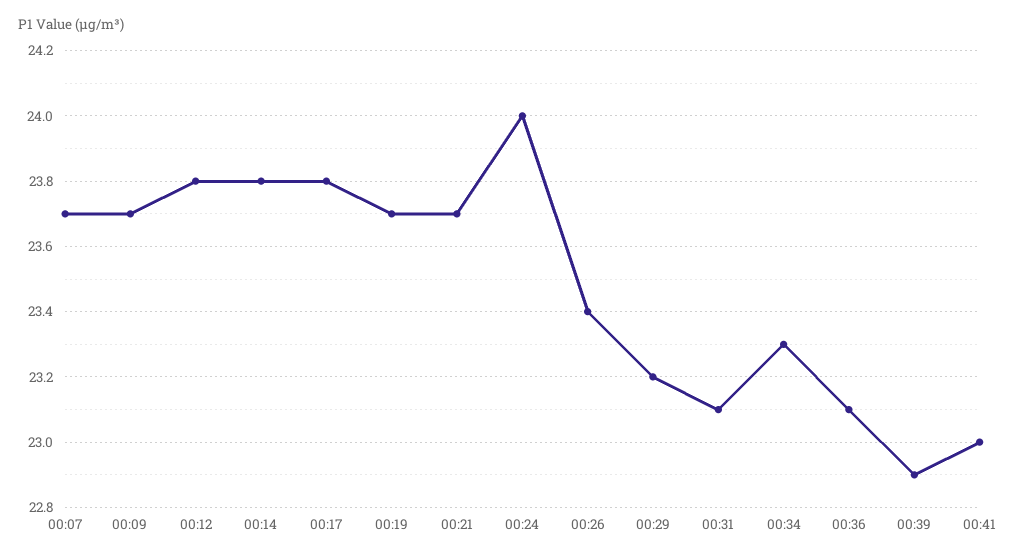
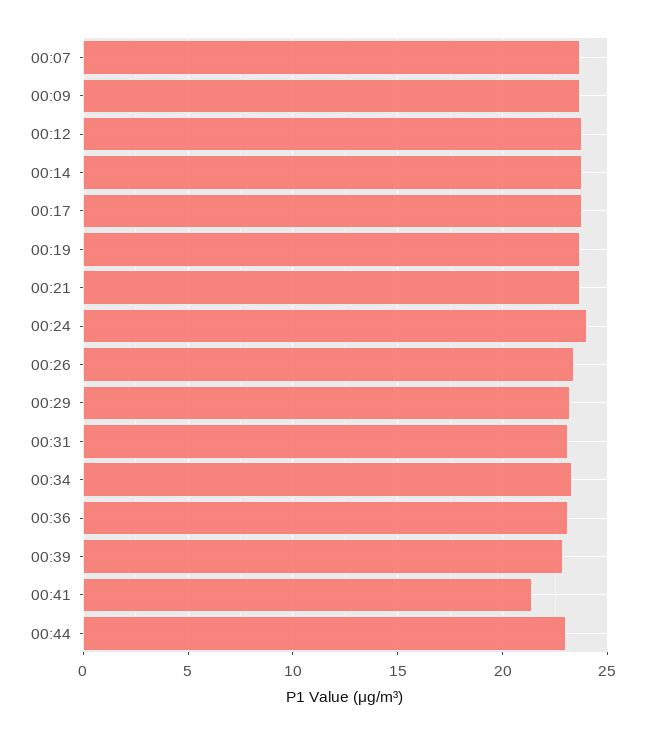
00:41: 23 -> 21.5
00:44: none -> 23

